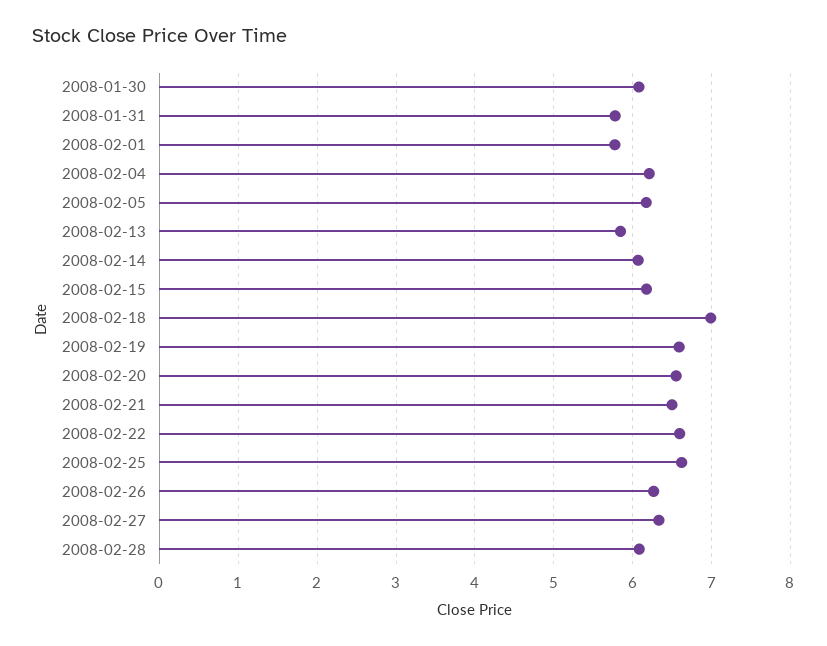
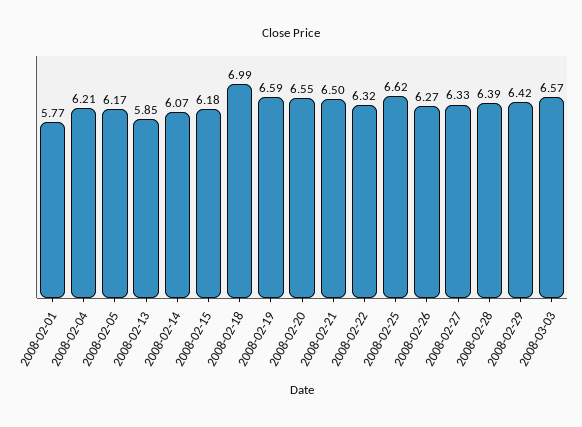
2008-01-30: 6.1 -> none
2008-01-31: 5.8 -> none
2008-02-22: 6.6 -> 6.32
2008-02-28: 6.1 -> 6.39
2008-02-29: none -> 6.42
2008-03-03: none -> 6.57

